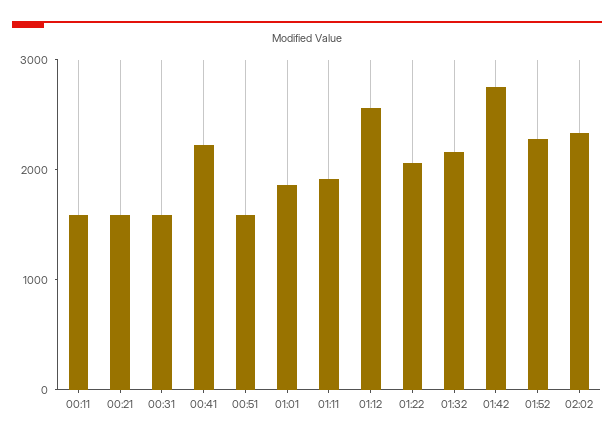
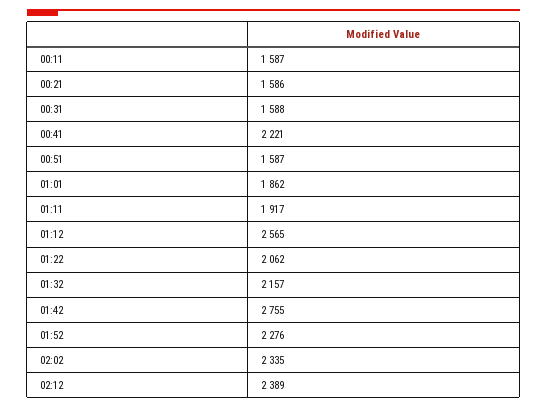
02:12: none -> 2389

